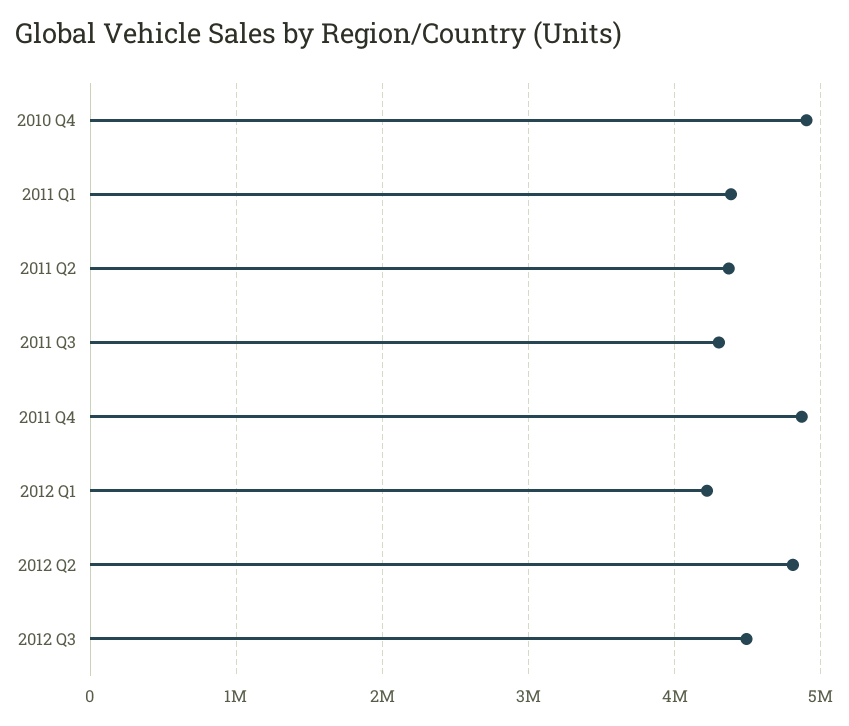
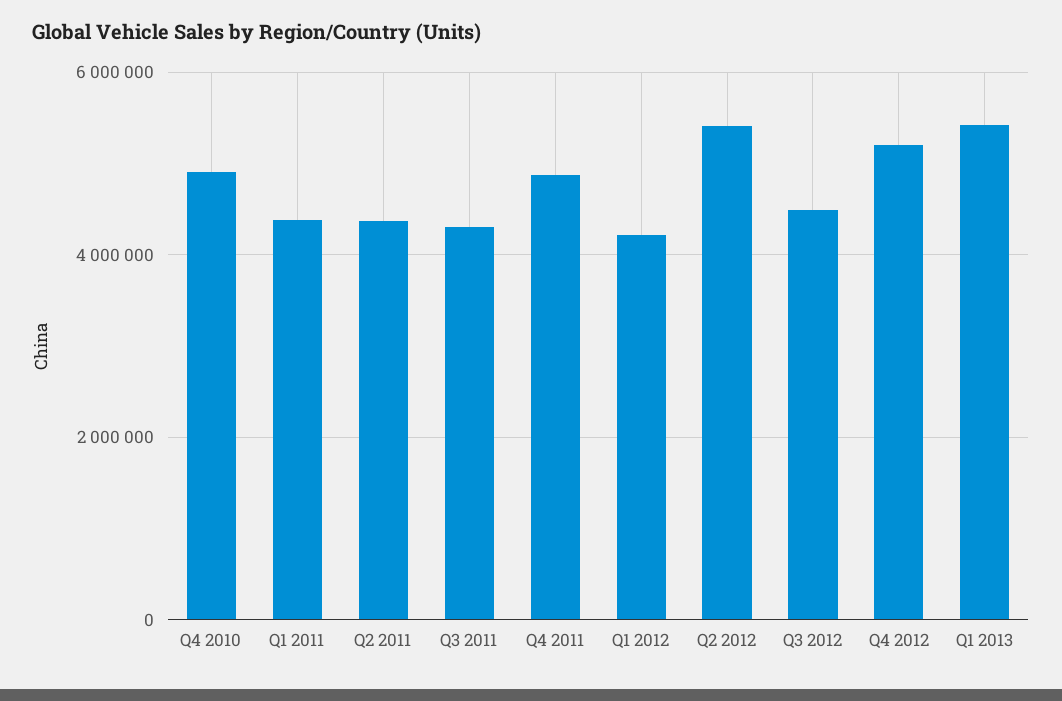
2012 Q2: 4800000 -> 5400000
Q4 2012: none -> 5200000
Q1 2013: none -> 5400000

